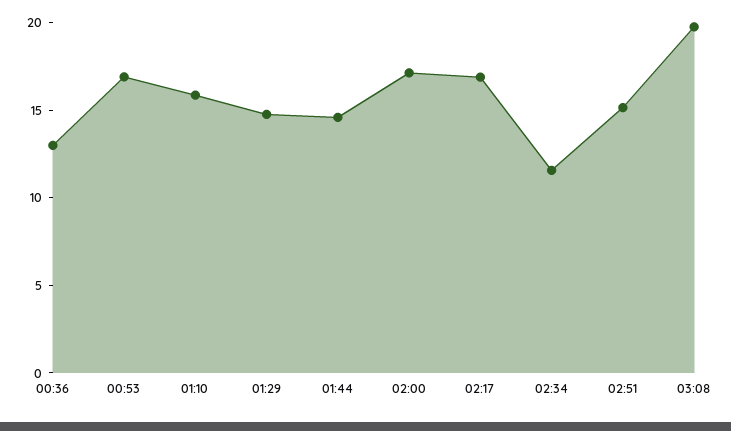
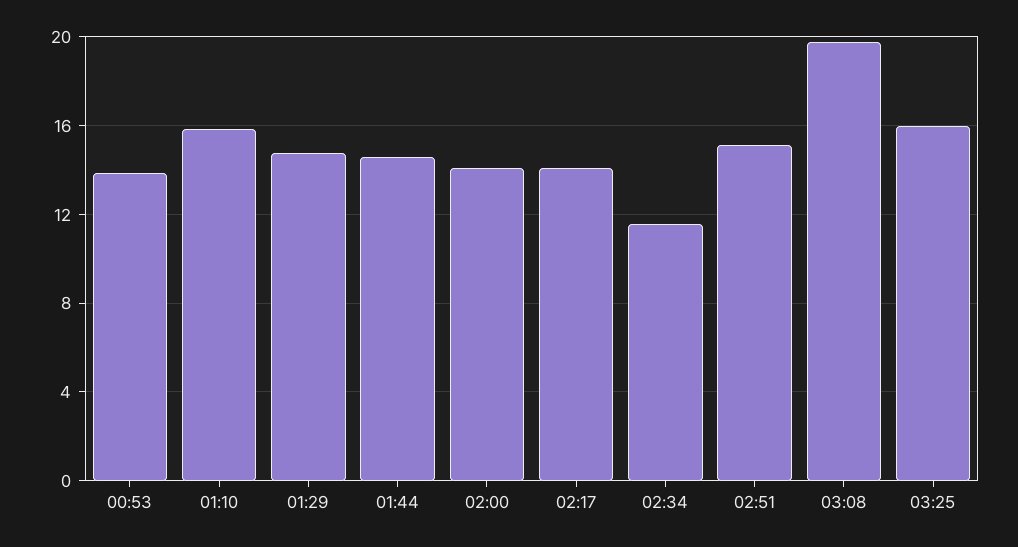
00:36: 13 -> none
00:53: 17 -> 14
02:00: 17 -> 14
02:17: 17 -> 14
03:25: none -> 16

